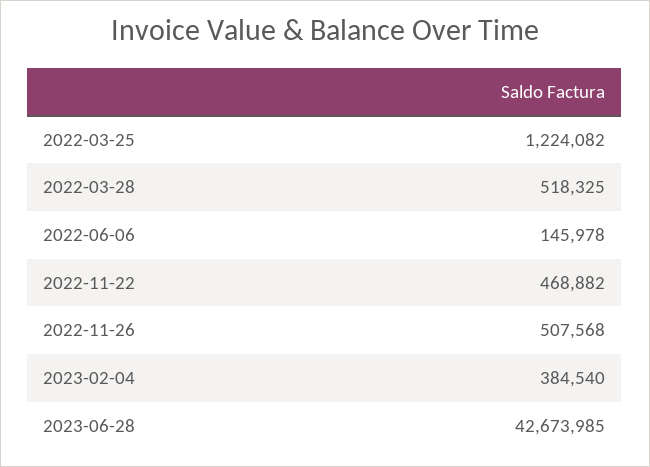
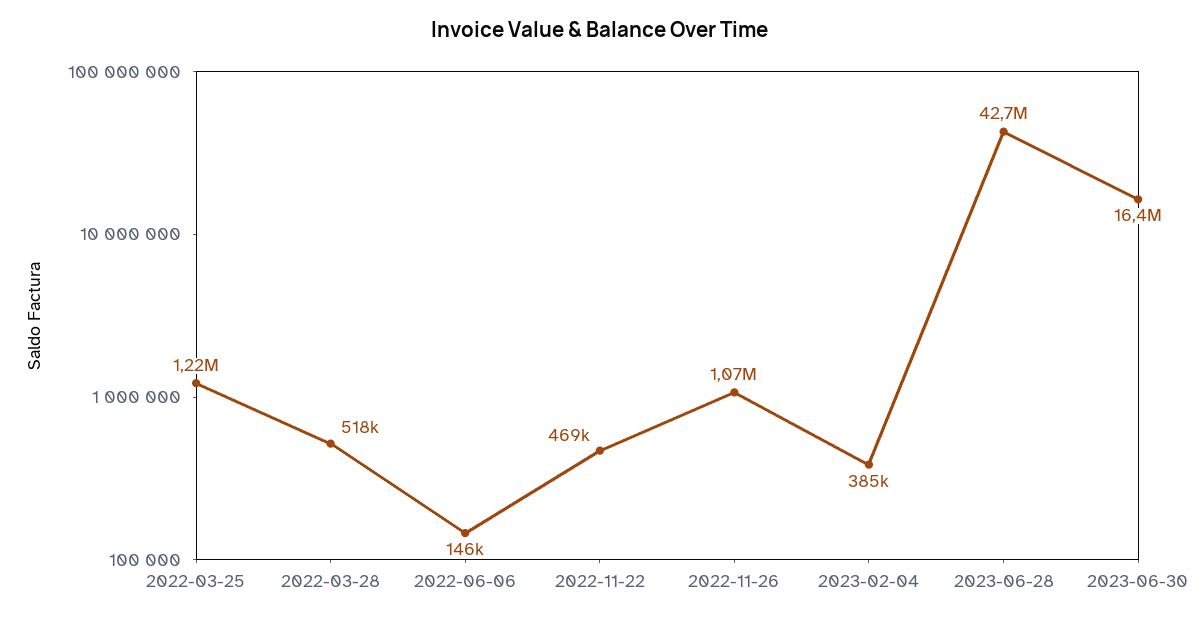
2022-11-26: 507568 -> 1070000
2023-06-30: none -> 16400000

